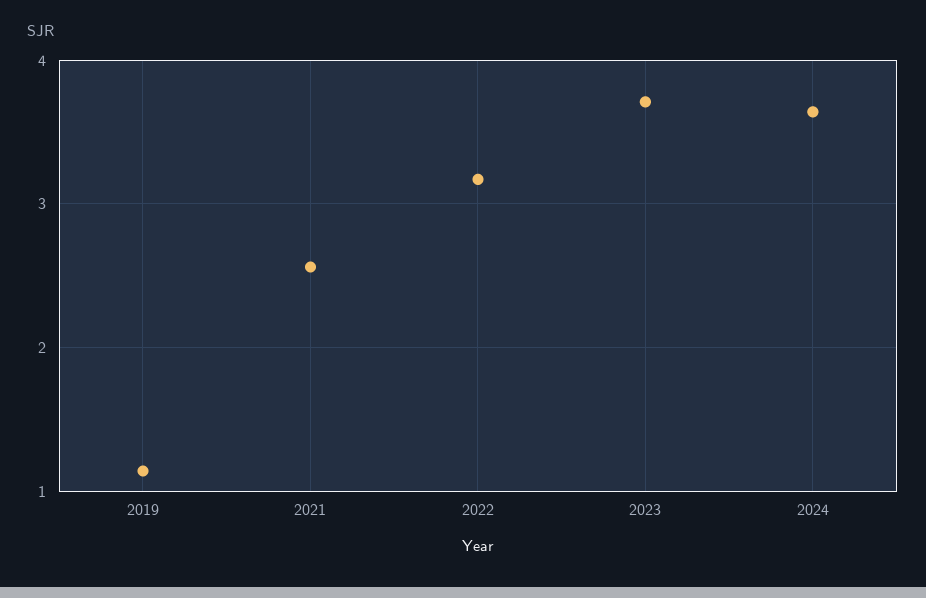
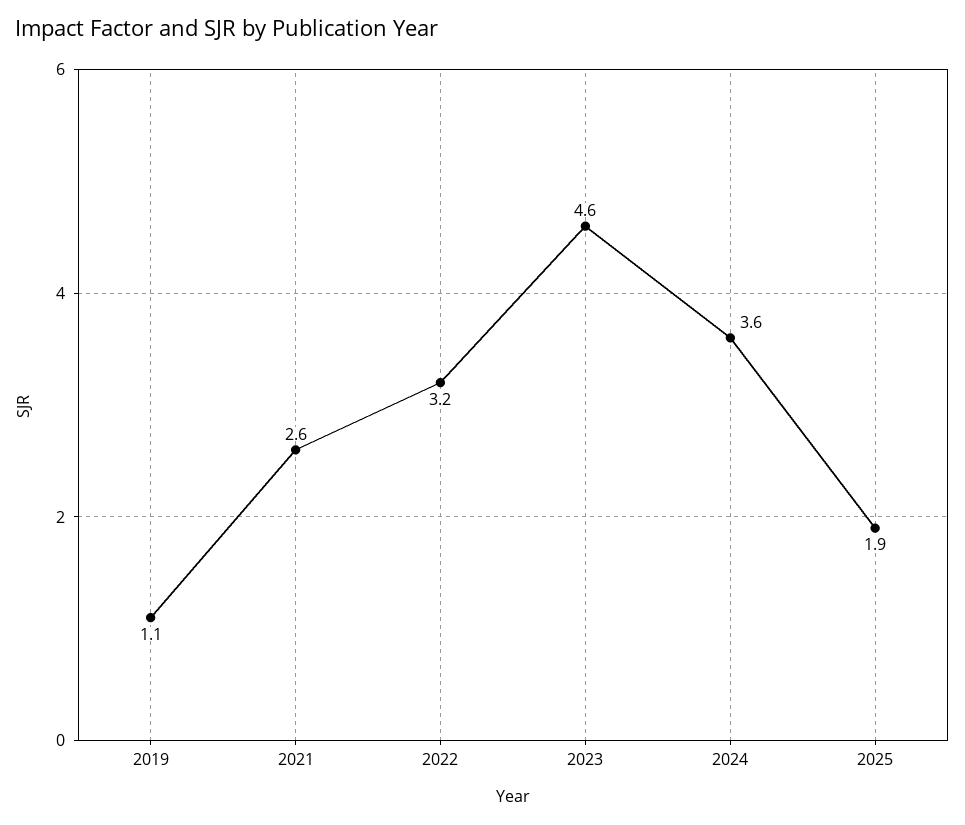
2023: 3.7 -> 4.6
2025: none -> 1.9

